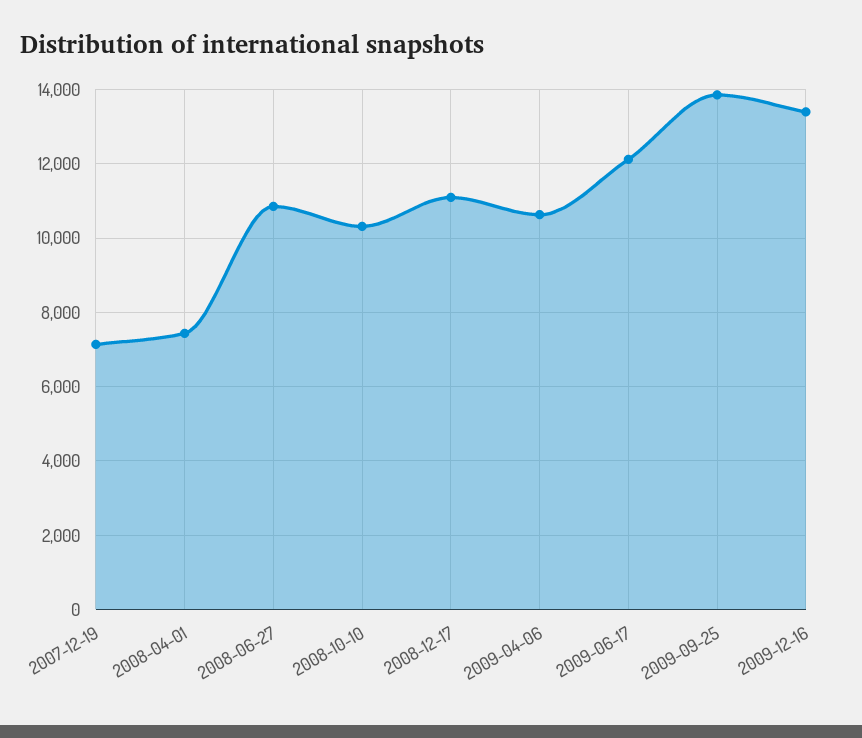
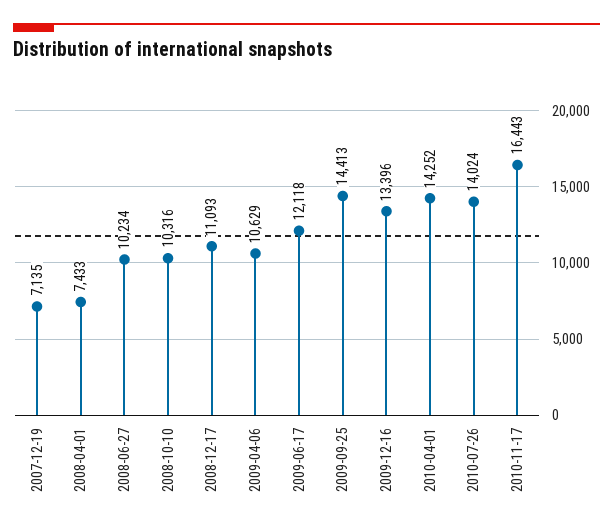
2008-06-27: 10800 -> 10234
2009-09-25: 13800 -> 14413
2010-04-01: none -> 14252
2010-07-26: none -> 14024
2010-11-17: none -> 16443

